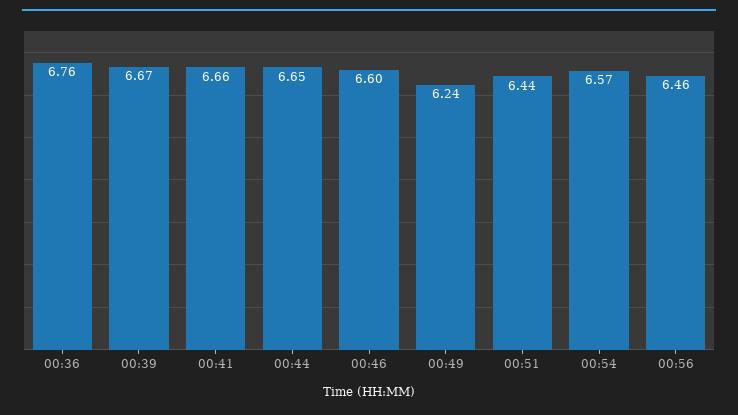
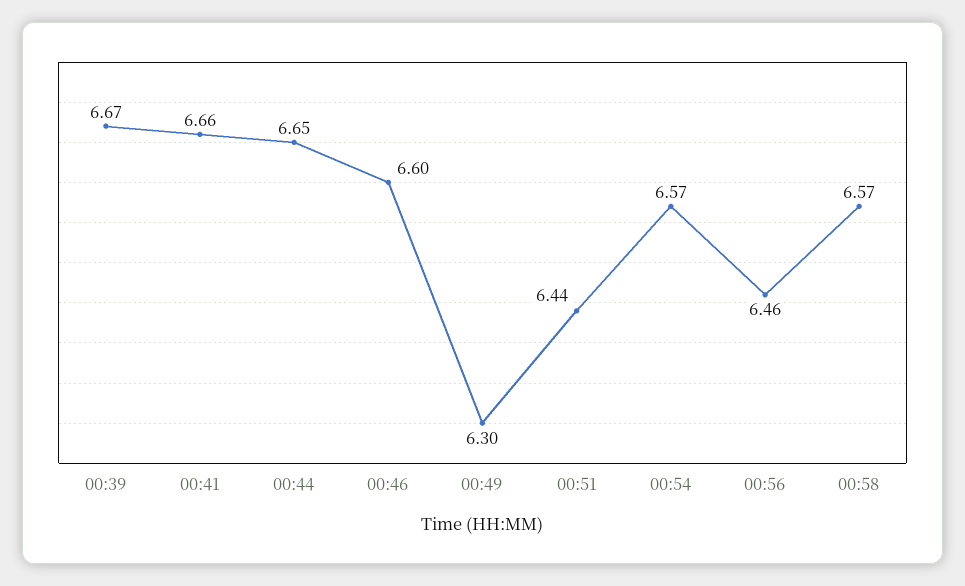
00:36: 6.76 -> none
00:49: 6.24 -> 6.3
00:58: none -> 6.57

